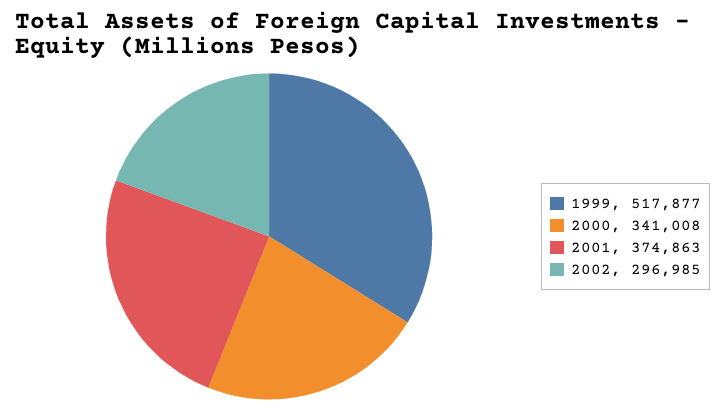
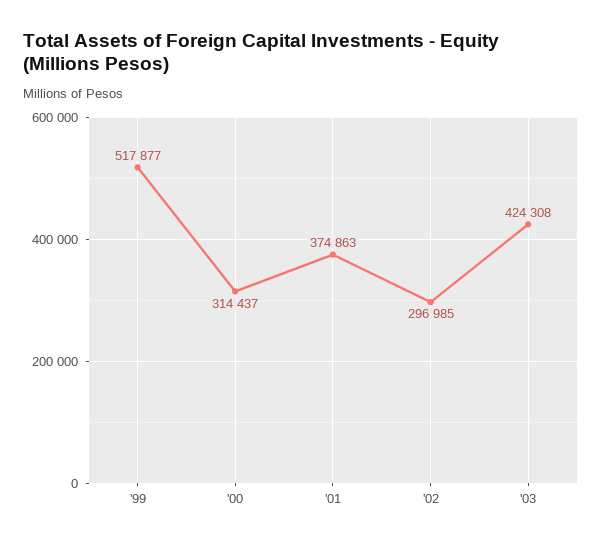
2000: 341008 -> 314437
'03: none -> 424308

